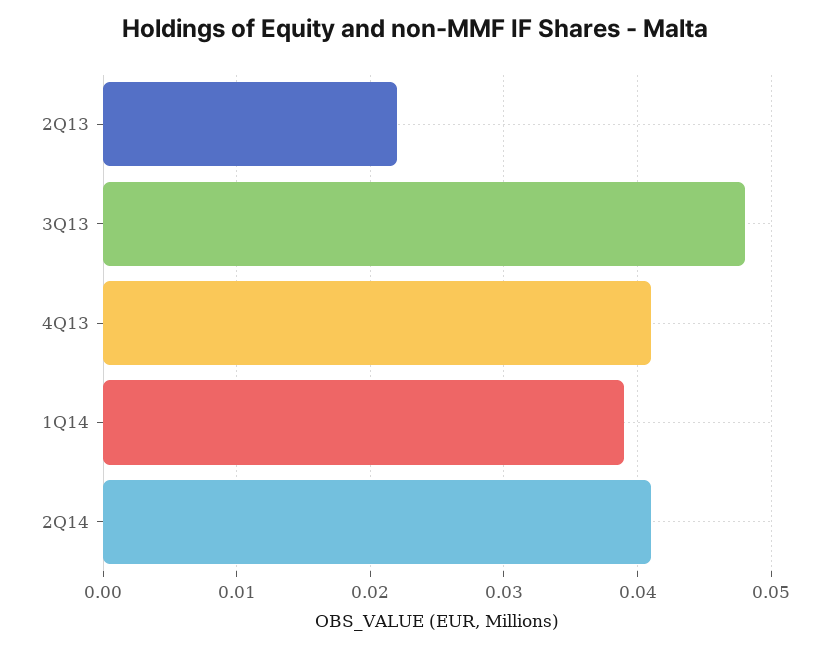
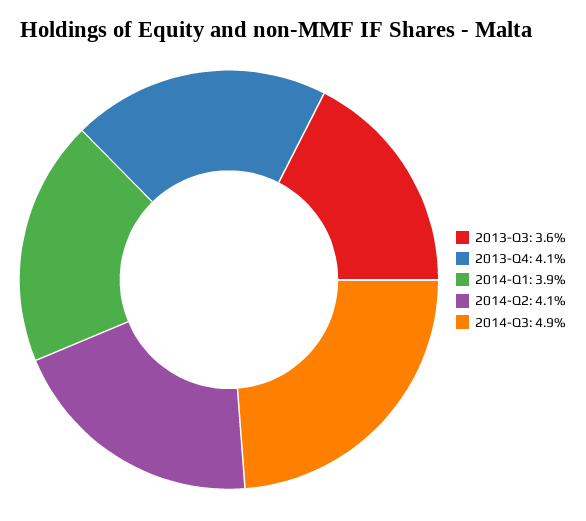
2Q13: 0.022 -> none
3Q13: 0.048 -> 0.036
2014-Q3: none -> 0.049

